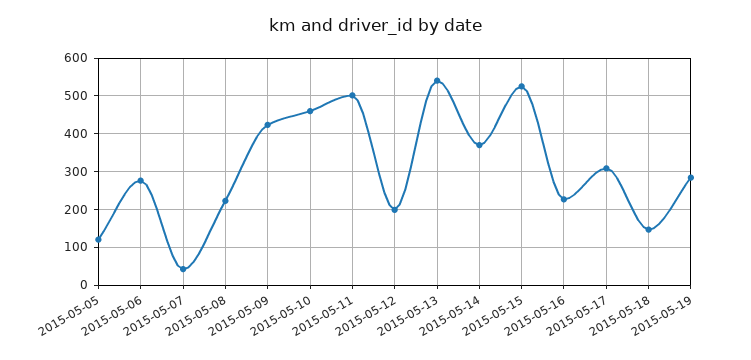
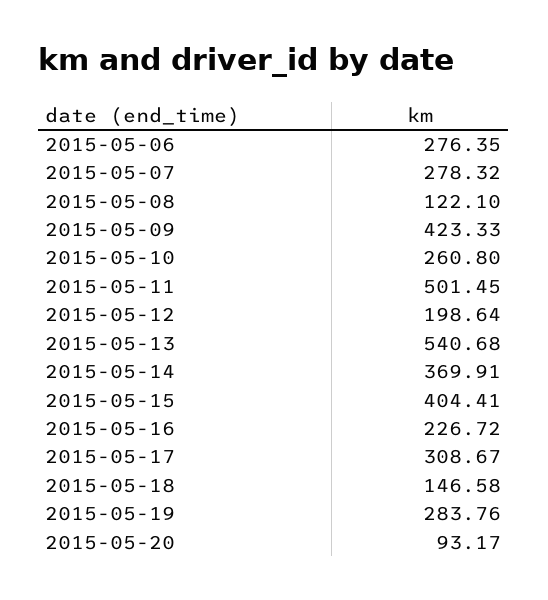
2015-05-05: 120 -> none
2015-05-07: 40 -> 278.32
2015-05-08: 220 -> 122.1
2015-05-10: 460 -> 260.8
2015-05-15: 520 -> 404.41
2015-05-20: none -> 93.17

